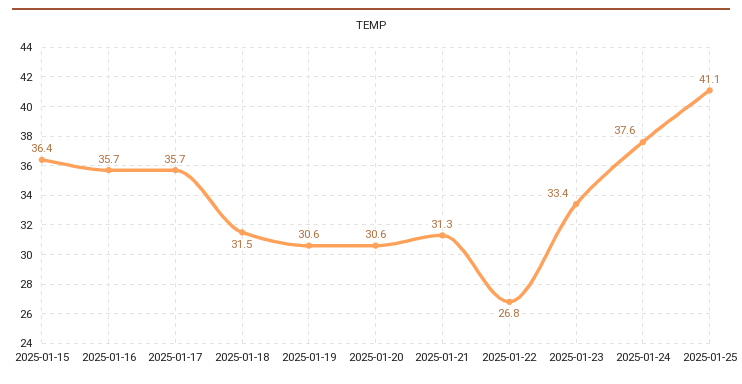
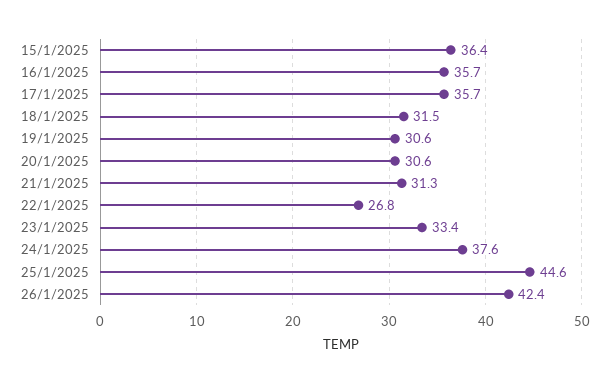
2025-01-25: 41.1 -> 44.6
26/1/2025: none -> 42.4

